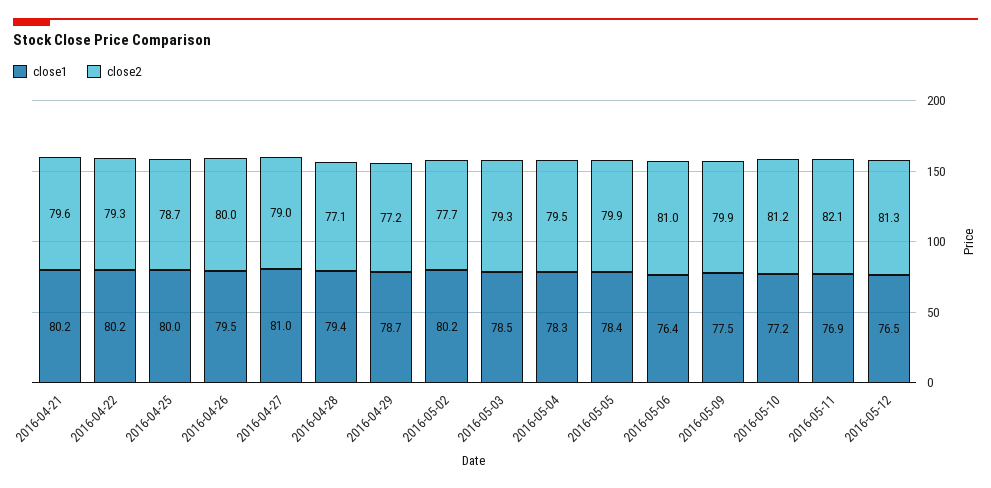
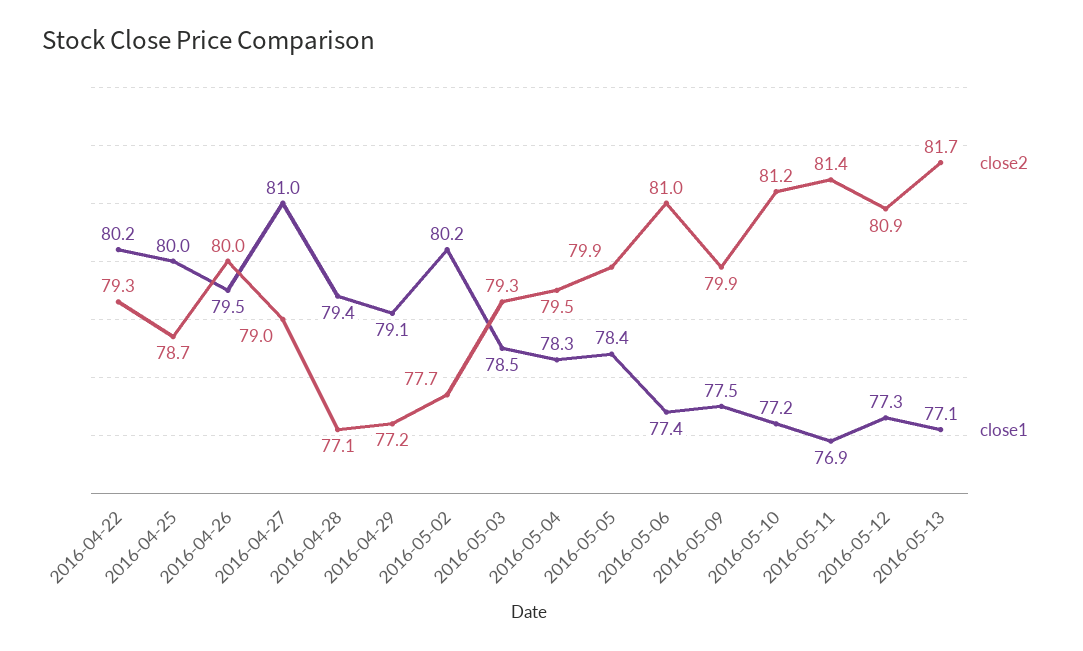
close1, 2016-04-21: 80.2 -> none
close2, 2016-04-21: 79.6 -> none
close1, 2016-04-29: 78.7 -> 79.1
close1, 2016-05-06: 76.4 -> 77.4
close2, 2016-05-11: 82.1 -> 81.4
close1, 2016-05-12: 76.5 -> 77.3
close2, 2016-05-12: 81.3 -> 80.9
close2, 2016-05-13: none -> 81.7
close1, 2016-05-13: none -> 77.1

